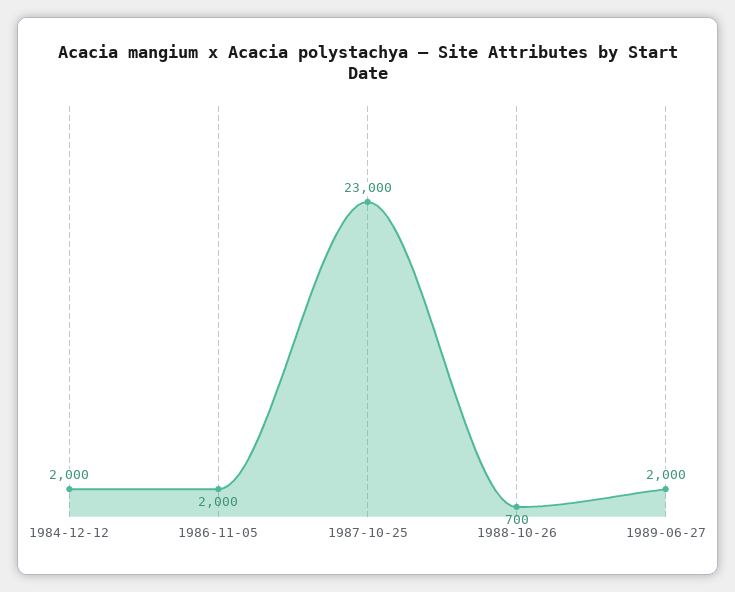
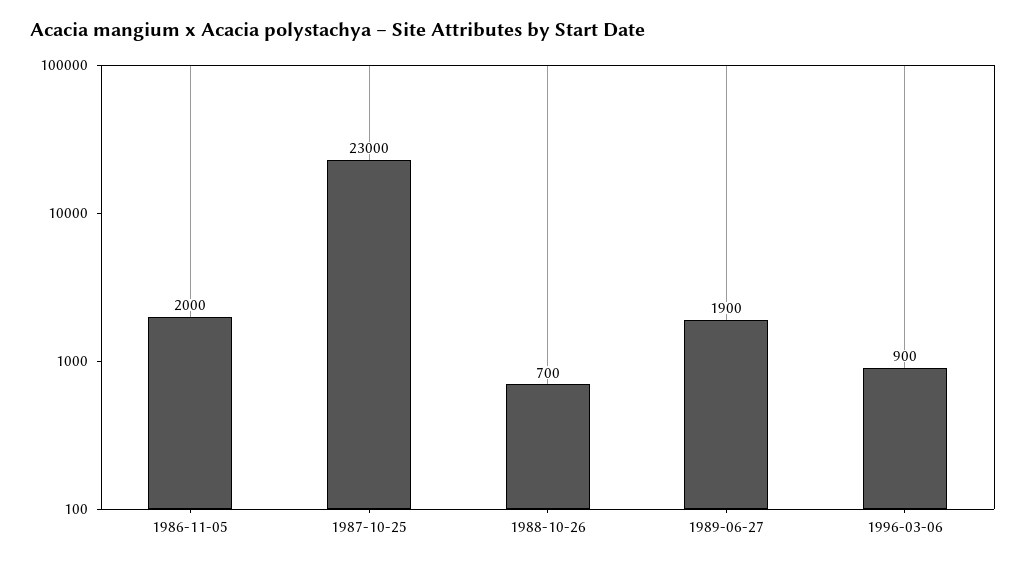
1984-12-12: 2000 -> none
1989-06-27: 2000 -> 1900
1996-03-06: none -> 900

